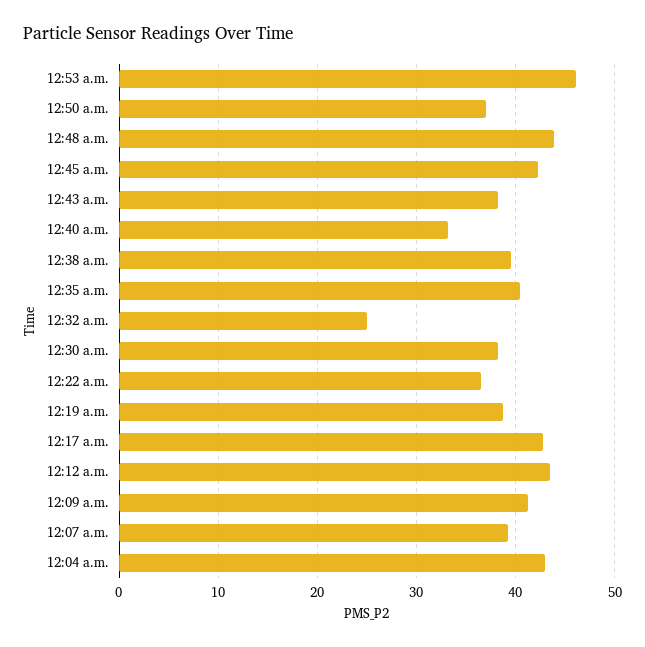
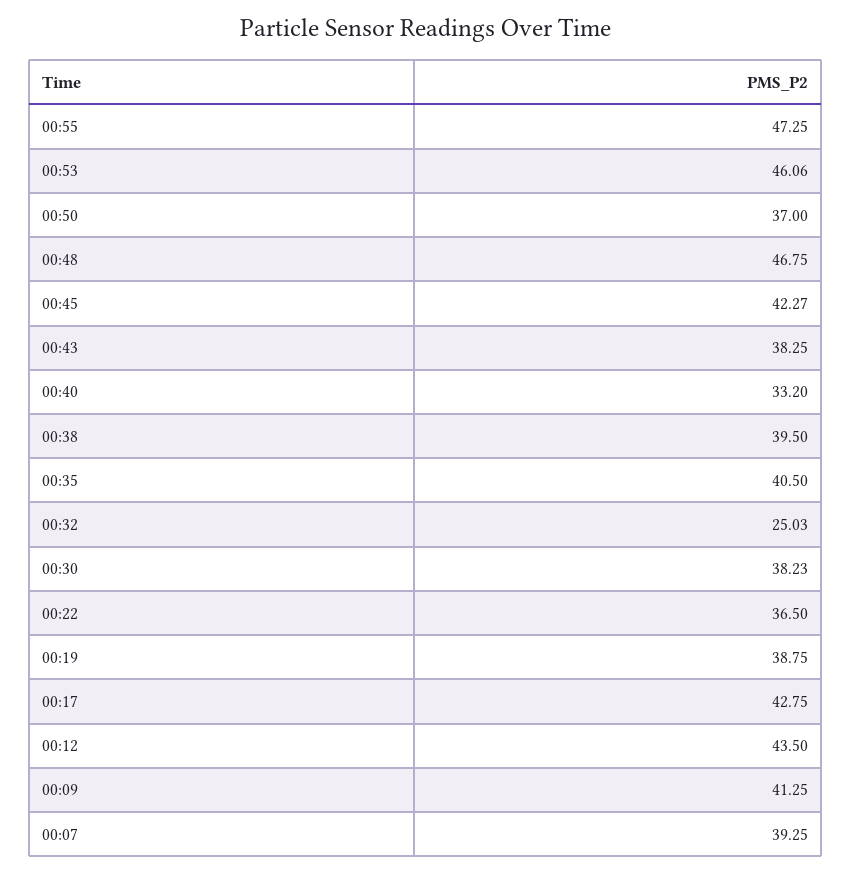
12:48 a.m.: 44 -> 46.75
12:04 a.m.: 43 -> none
00:55: none -> 47.25

